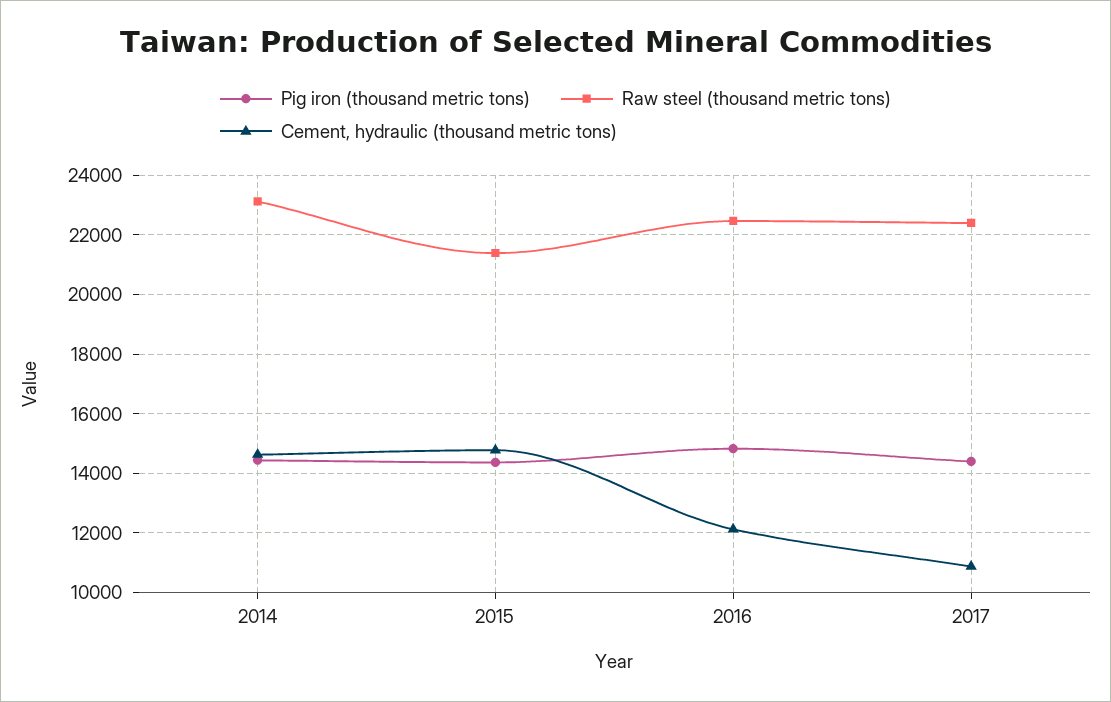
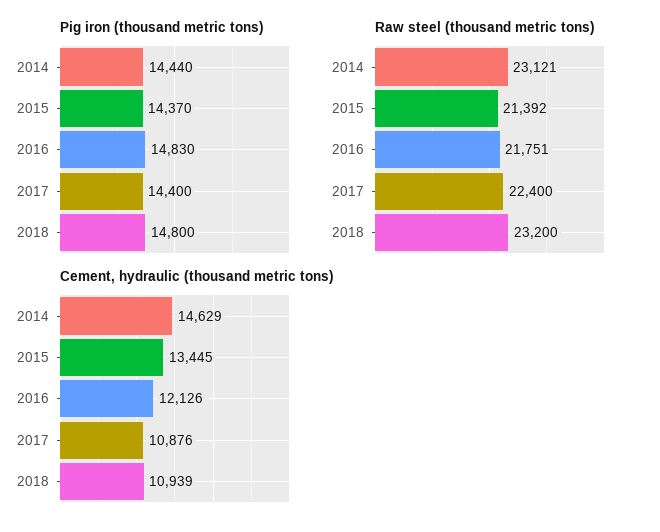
Cement, hydraulic (thousand metric tons), 2015: 14750 -> 13445
Raw steel (thousand metric tons), 2016: 22500 -> 21751
Pig iron (thousand metric tons), 2018: none -> 14800
Raw steel (thousand metric tons), 2018: none -> 23200
Cement, hydraulic (thousand metric tons), 2018: none -> 10939

